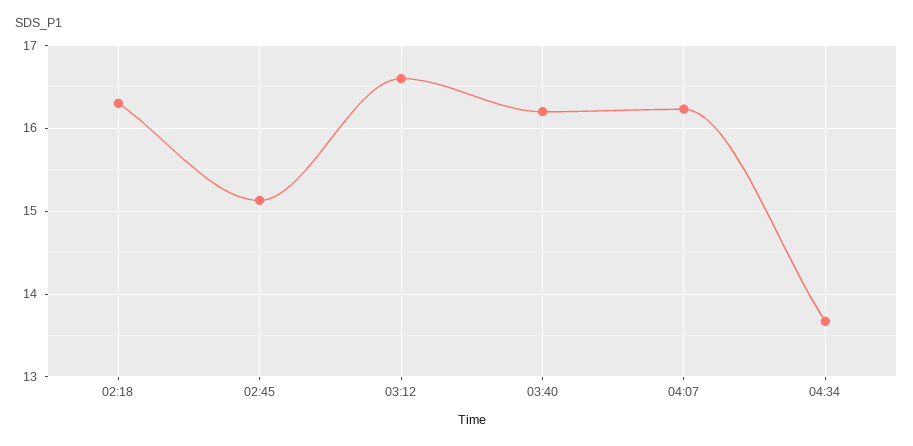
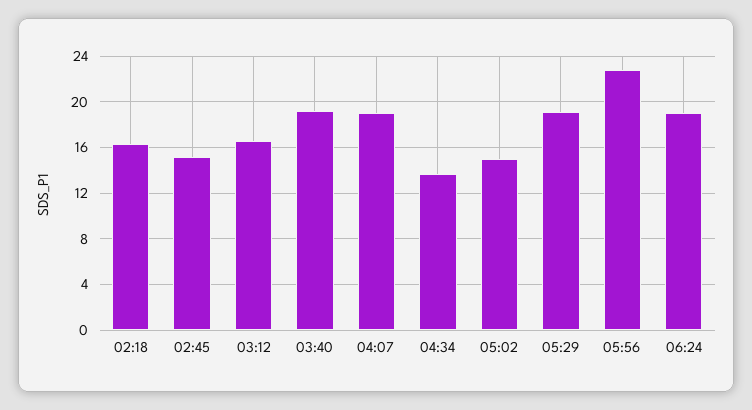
03:40: 16.2 -> 19
04:07: 16.2 -> 19
05:02: none -> 15
05:29: none -> 19
05:56: none -> 23
06:24: none -> 19

